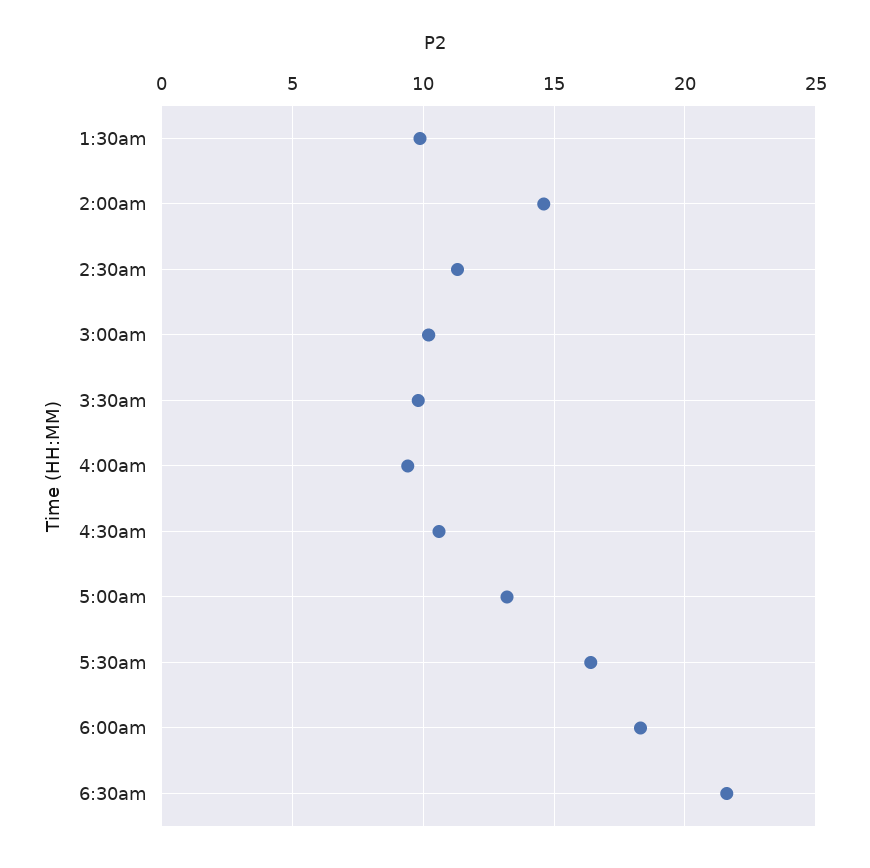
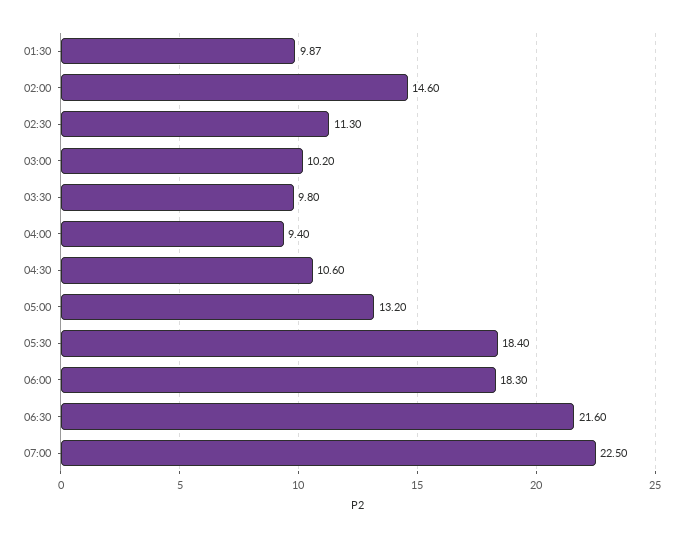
5:30am: 16.5 -> 18.4
07:00: none -> 22.5

